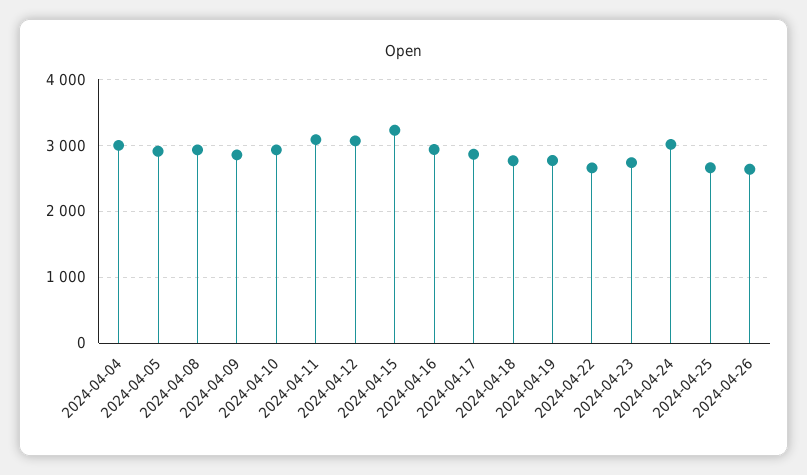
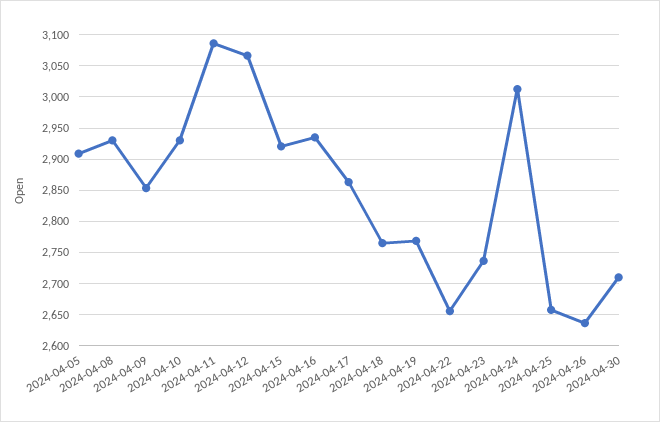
2024-04-04: 3000 -> none
2024-04-15: 3200 -> 2920
2024-04-30: none -> 2710

